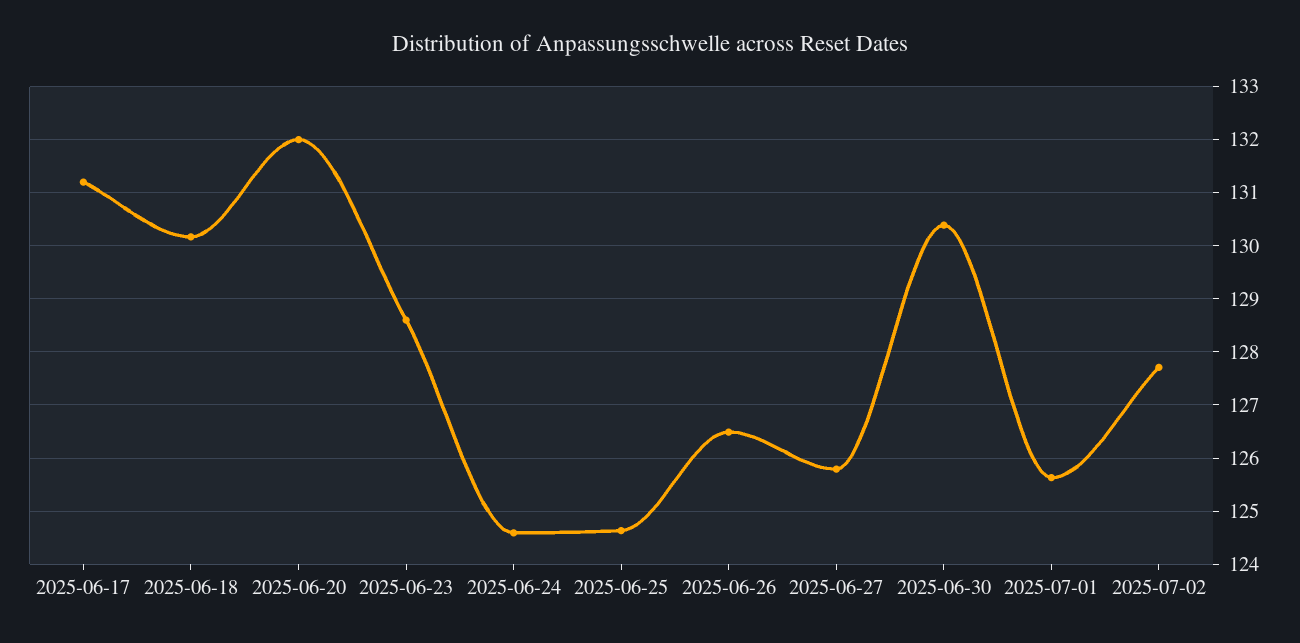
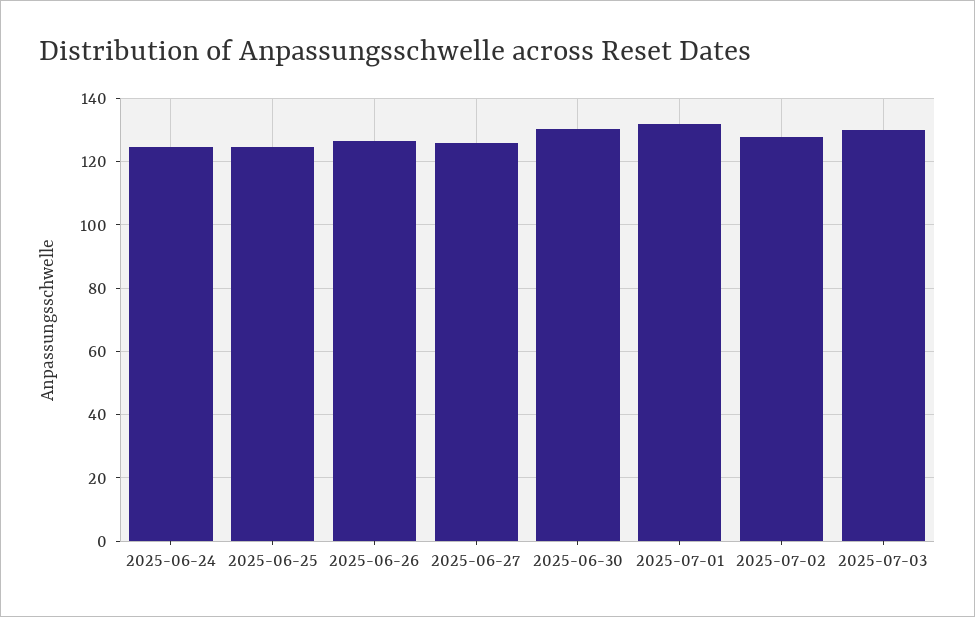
2025-06-17: 131.2 -> none
2025-06-18: 130.2 -> none
2025-06-20: 132 -> none
2025-06-23: 128.6 -> none
2025-07-01: 125.6 -> 132
2025-07-03: none -> 130

